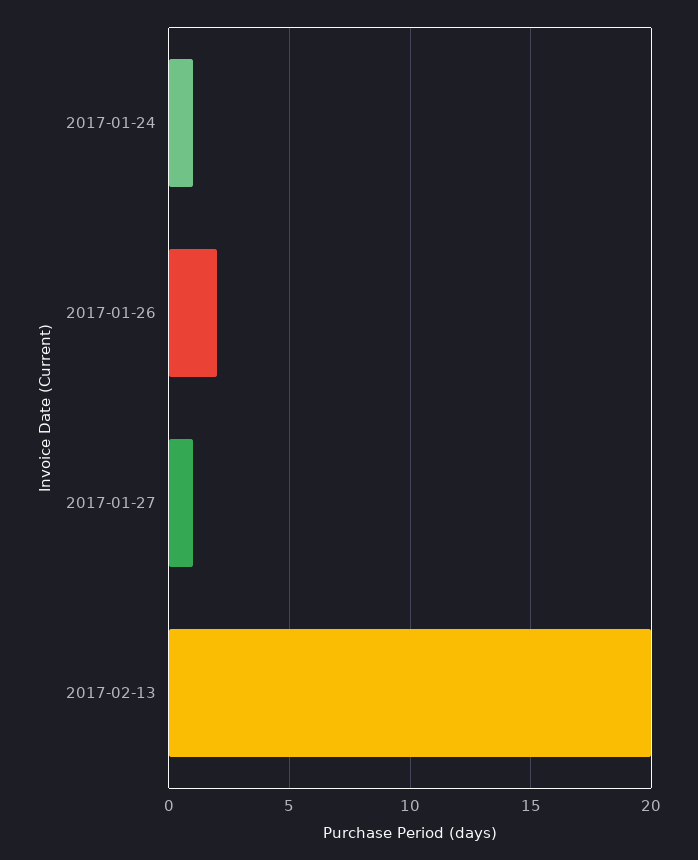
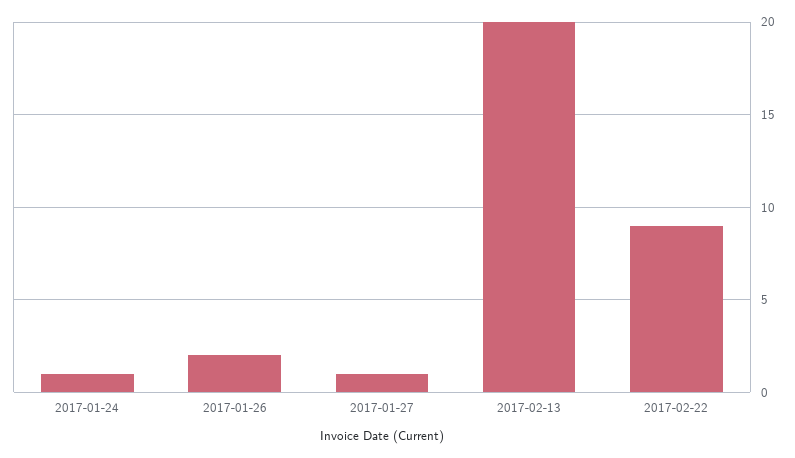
2017-02-22: none -> 9

